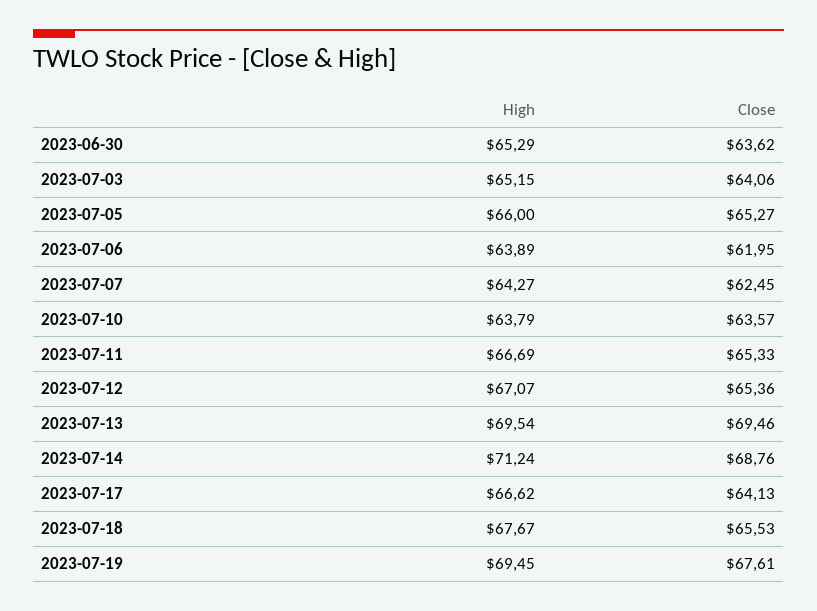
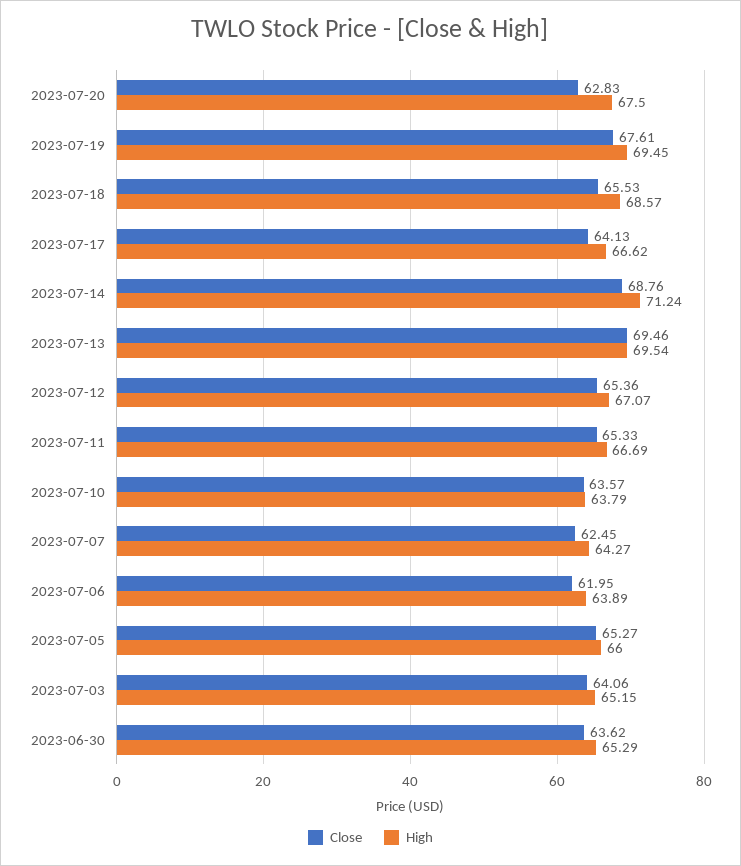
High, 2023-07-18: 67.67 -> 68.57
Close, 2023-07-20: none -> 62.83
High, 2023-07-20: none -> 67.5

